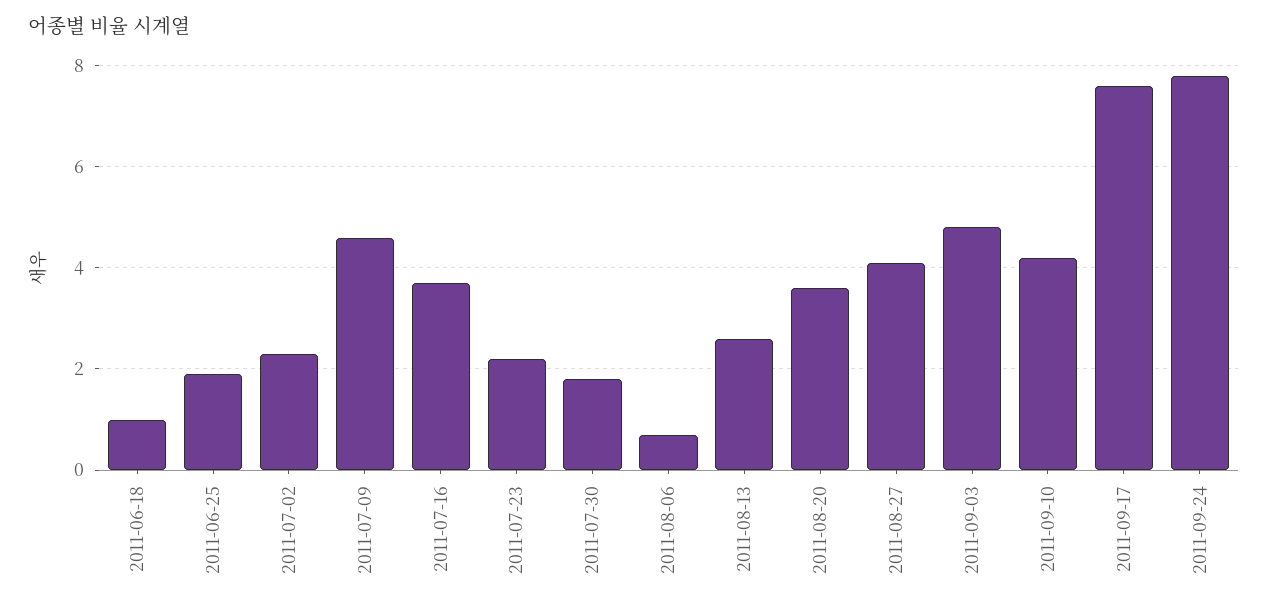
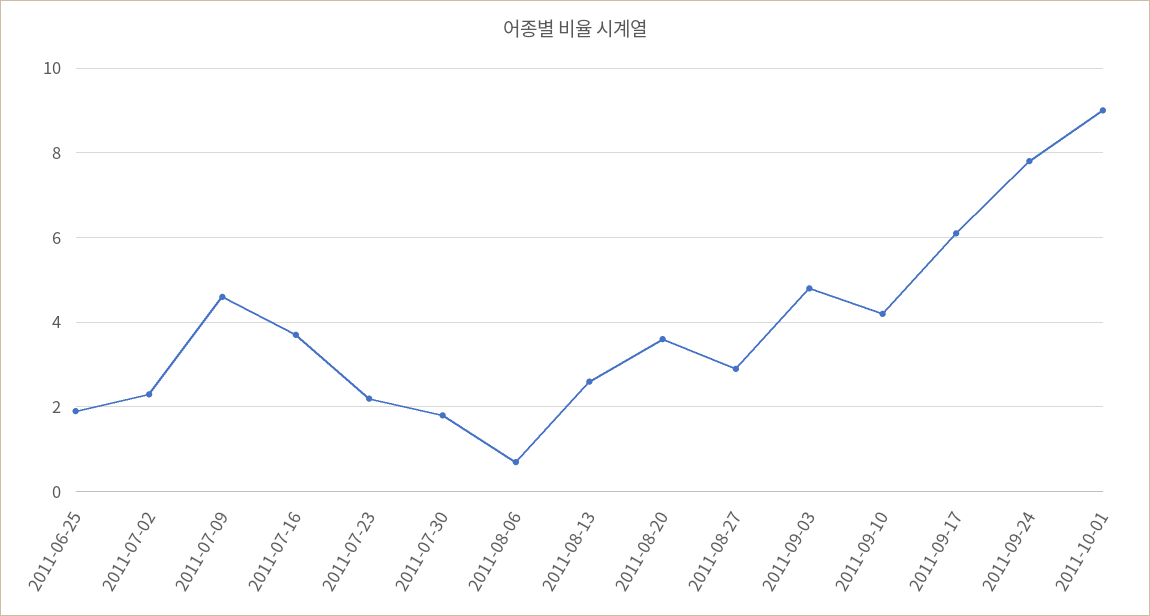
2011-06-18: 1 -> none
2011-08-27: 4 -> 3
2011-09-17: 7.5 -> 6
2011-10-01: none -> 9

